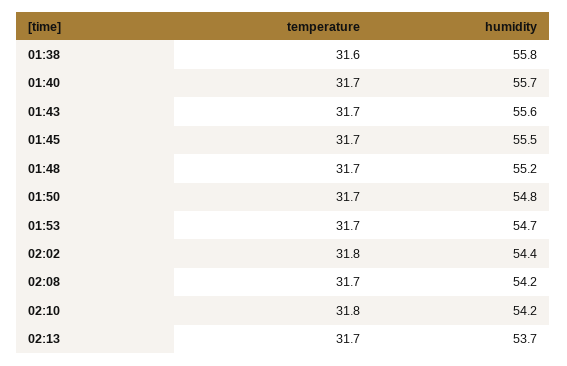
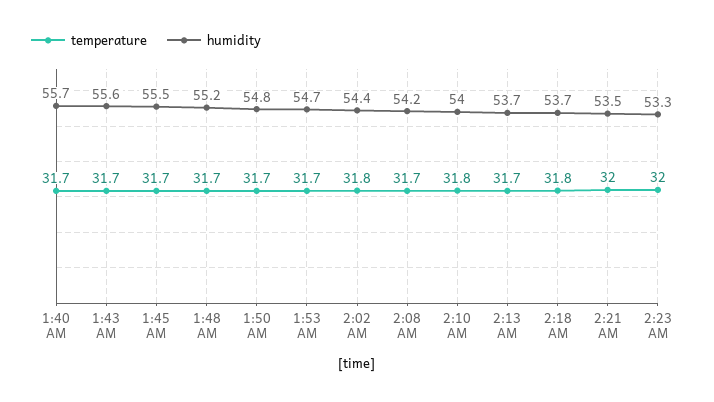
temperature, 01:38: 31.6 -> none
humidity, 01:38: 55.8 -> none
humidity, 02:10: 54.2 -> 54
temperature, 2:18 AM: none -> 31.8
humidity, 2:18 AM: none -> 53.7
temperature, 2:21 AM: none -> 32
humidity, 2:21 AM: none -> 53.5
temperature, 2:23 AM: none -> 32
humidity, 2:23 AM: none -> 53.3

